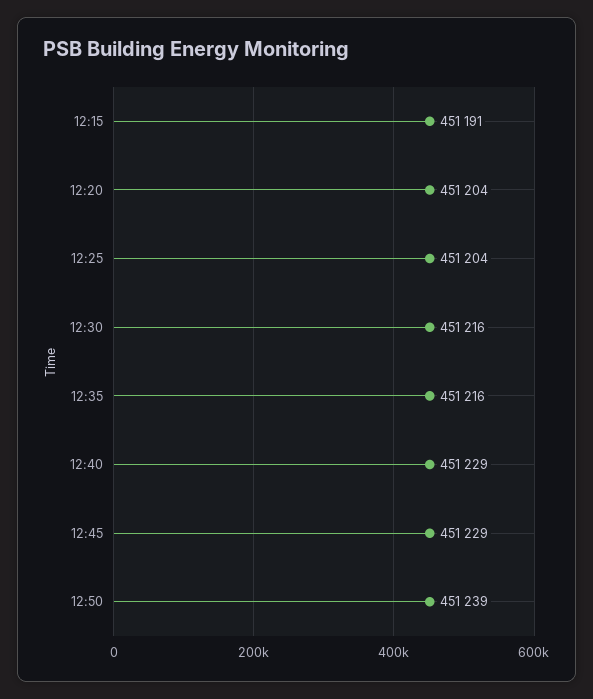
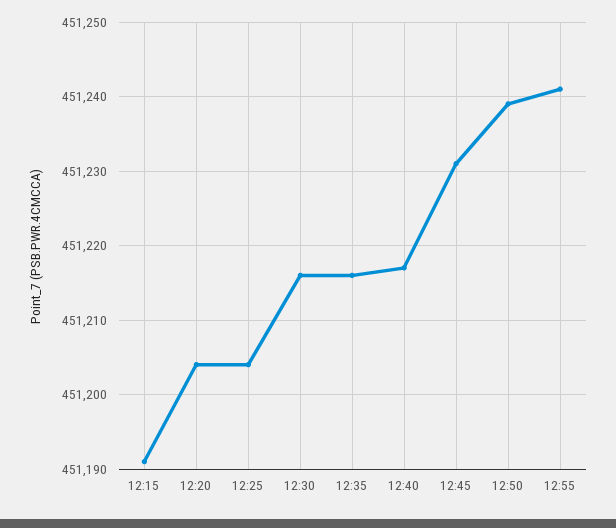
12:40: 451229 -> 451217
12:45: 451229 -> 451231
12:55: none -> 451241

